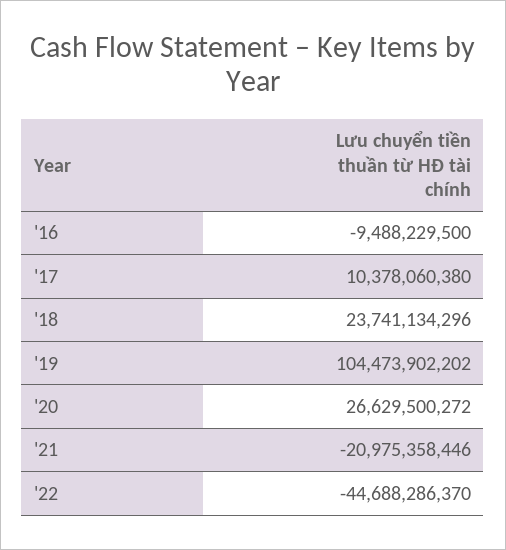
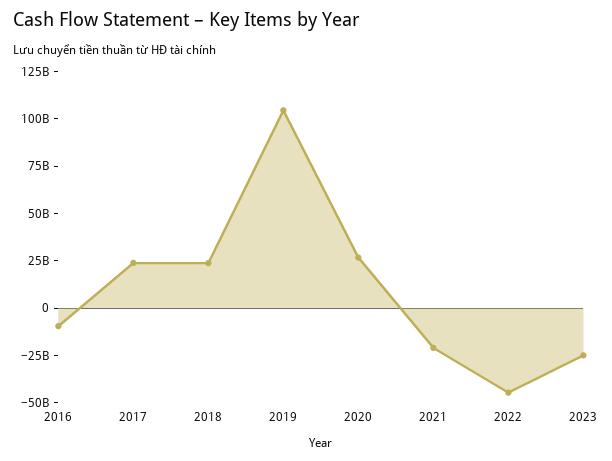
'17: 10378060380 -> 25000000000
2023: none -> -25000000000

